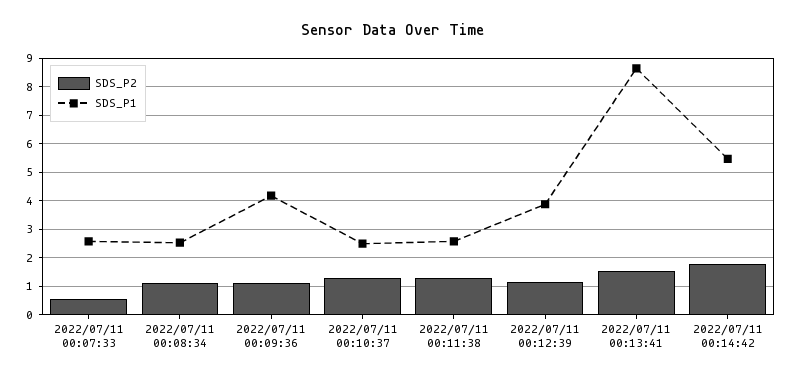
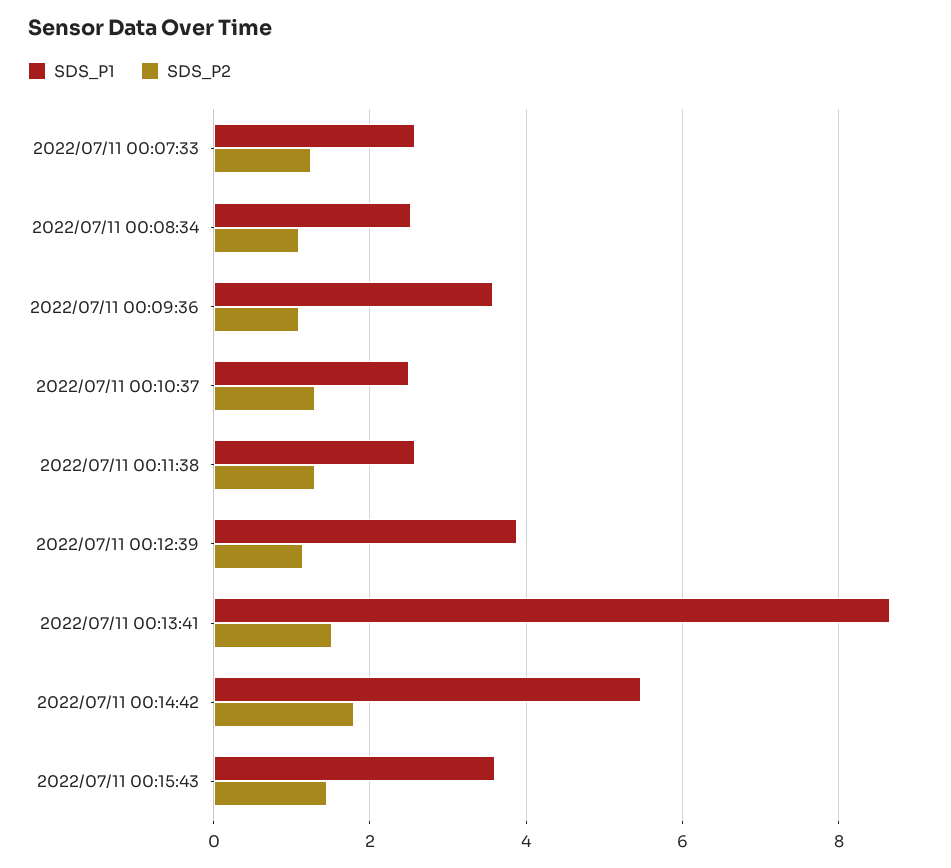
SDS_P2, 2022/07/11 00:07:33: 0.5 -> 1.2
SDS_P1, 2022/07/11 00:09:36: 4.25 -> 3.6
SDS_P1, 2022/07/11 00:15:43: none -> 3.6
SDS_P2, 2022/07/11 00:15:43: none -> 1.4

